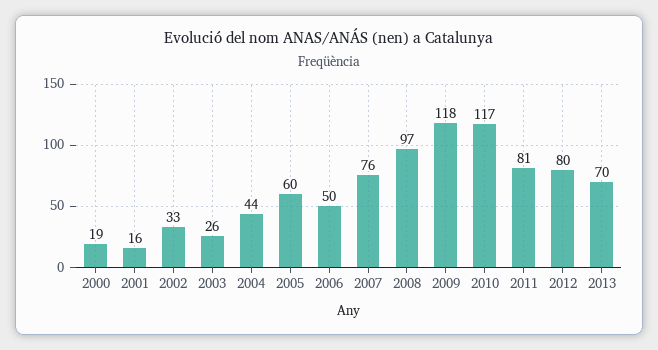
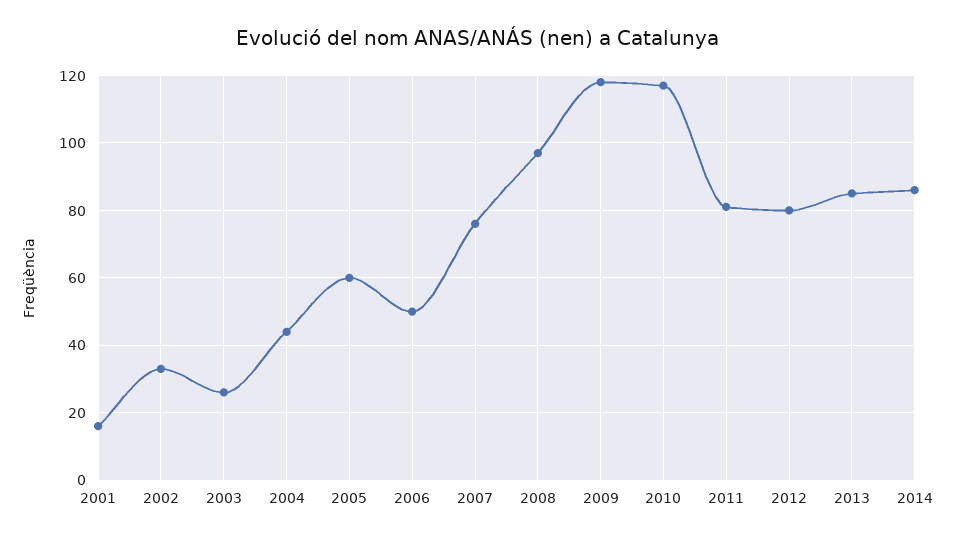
2000: 19 -> none
2013: 70 -> 85
2014: none -> 85

